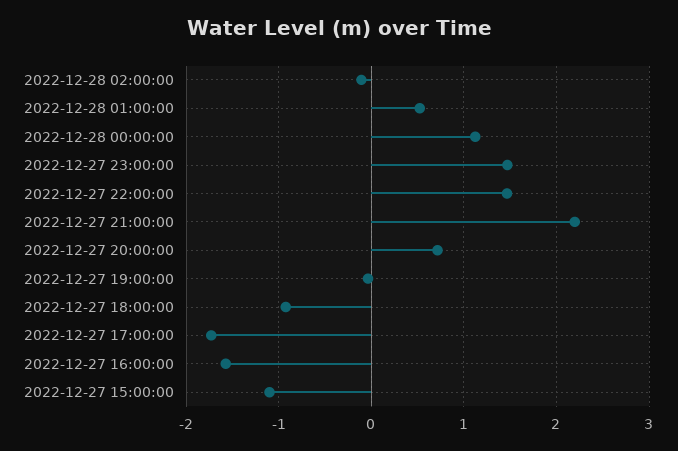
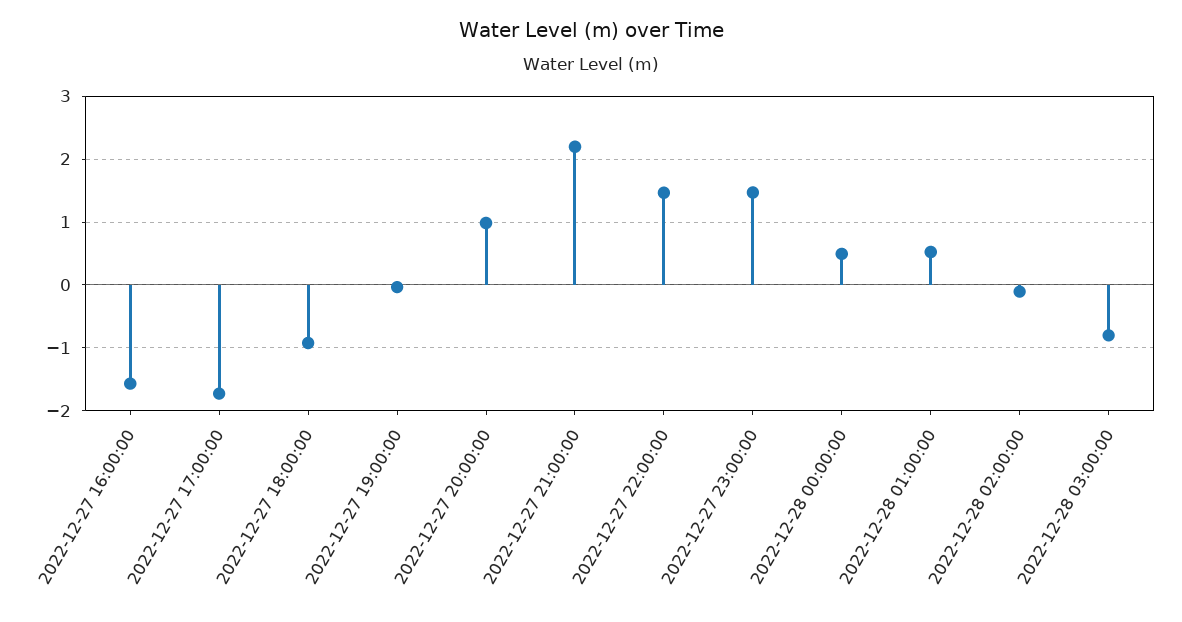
2022-12-28 00:00:00: 1.1 -> 0.5
2022-12-27 20:00:00: 0.7 -> 1
2022-12-27 15:00:00: -1.1 -> none
2022-12-28 03:00:00: none -> -0.8

